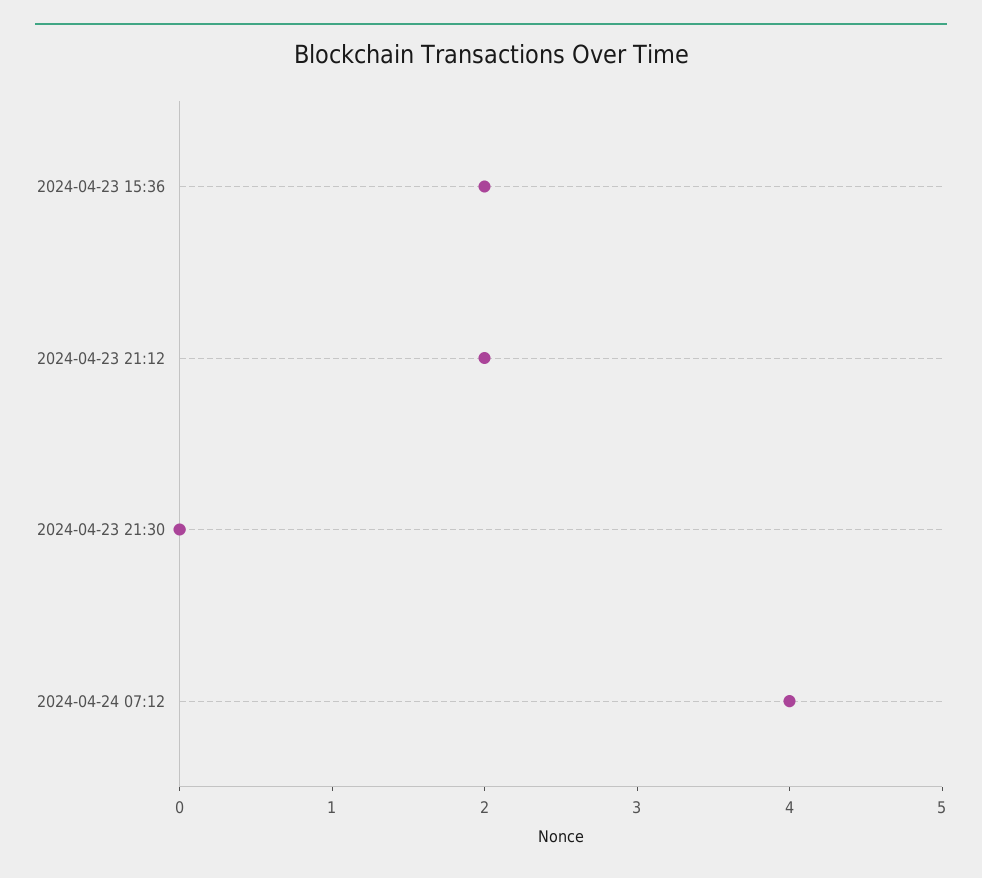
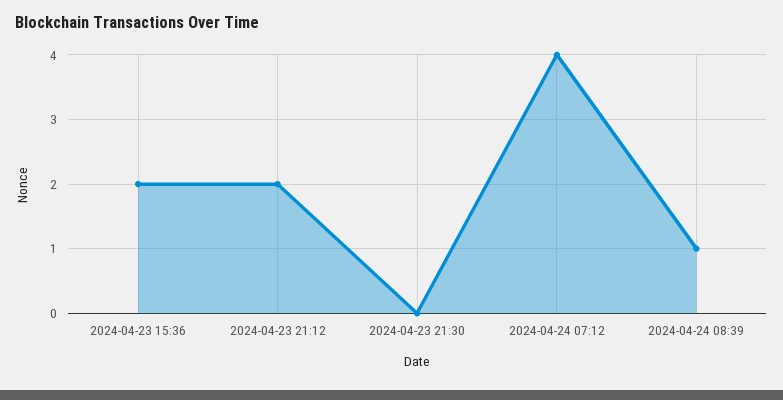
2024-04-24 08:39: none -> 1

